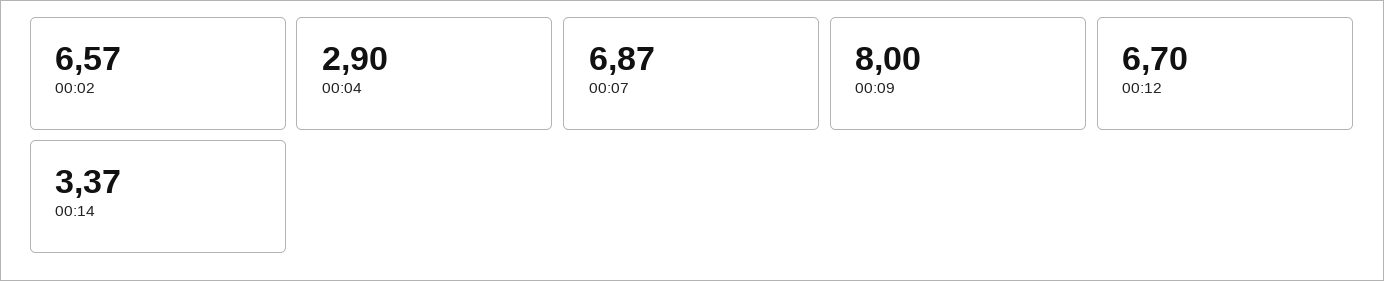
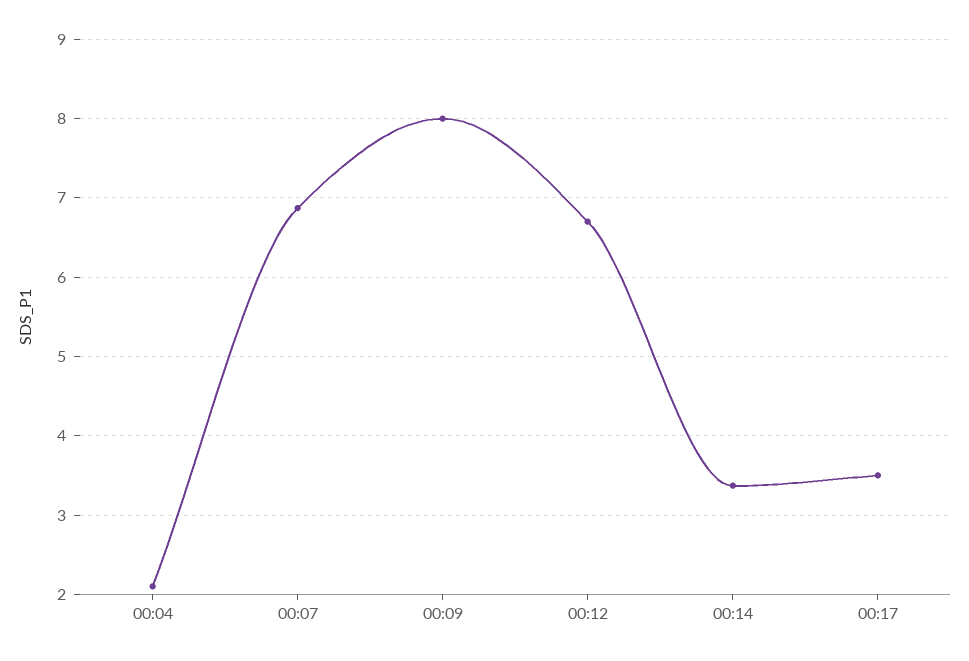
00:02: 6.57 -> none
00:04: 2.9 -> 2.1
00:17: none -> 3.5

